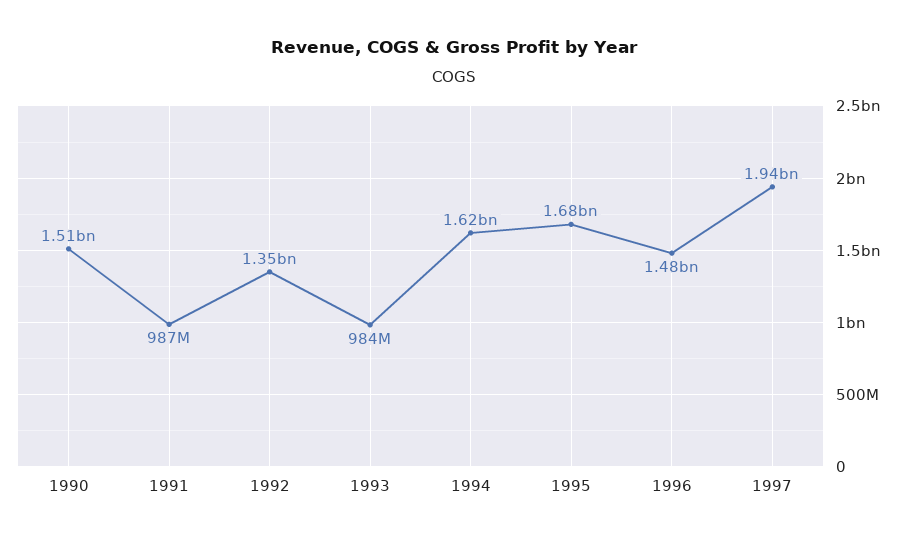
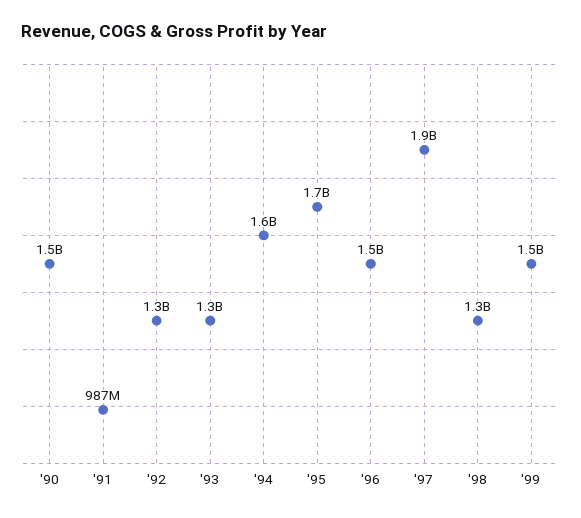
1993: 984000000 -> 1300000000
'98: none -> 1300000000
'99: none -> 1500000000

